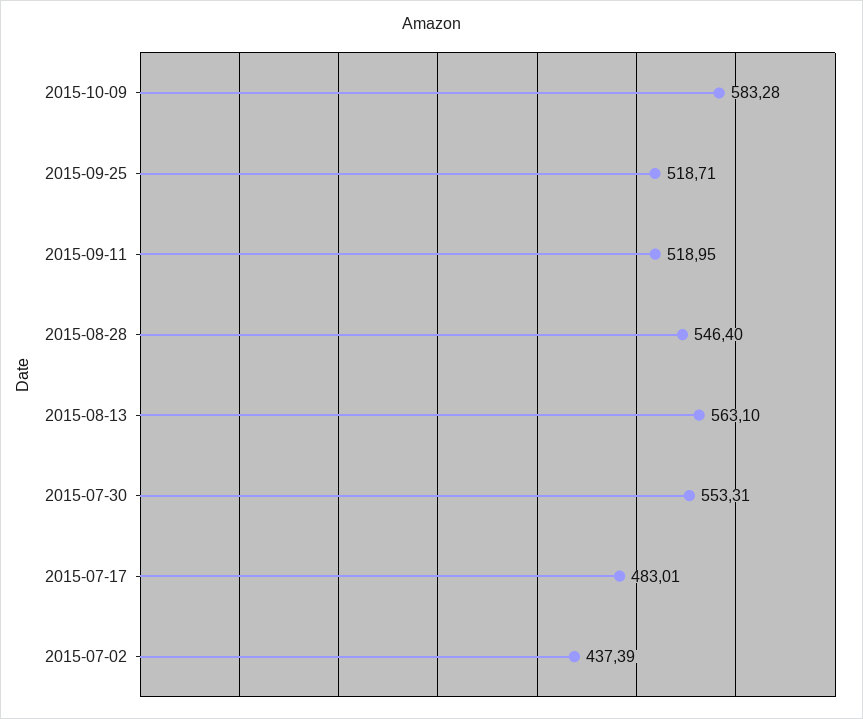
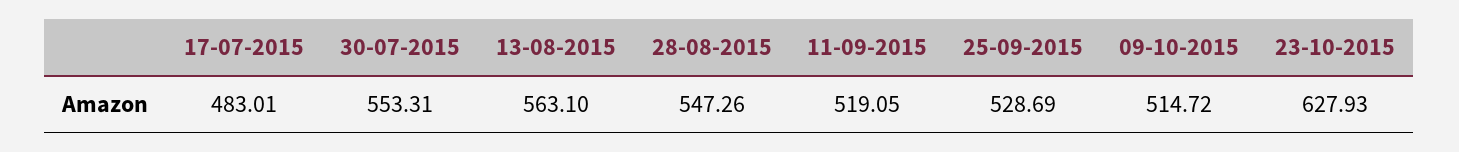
2015-10-09: 583.28 -> 514.72
2015-09-25: 518.71 -> 528.69
2015-09-11: 518.95 -> 519.05
2015-08-28: 546.4 -> 547.26
2015-07-02: 437.39 -> none
23-10-2015: none -> 627.93

